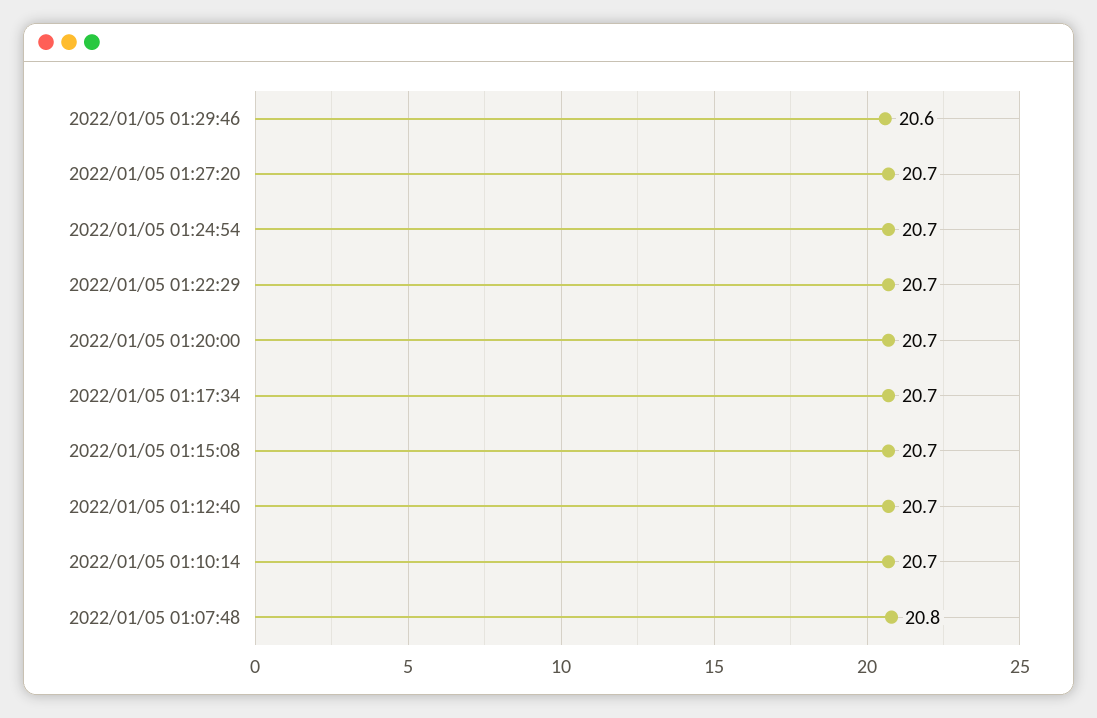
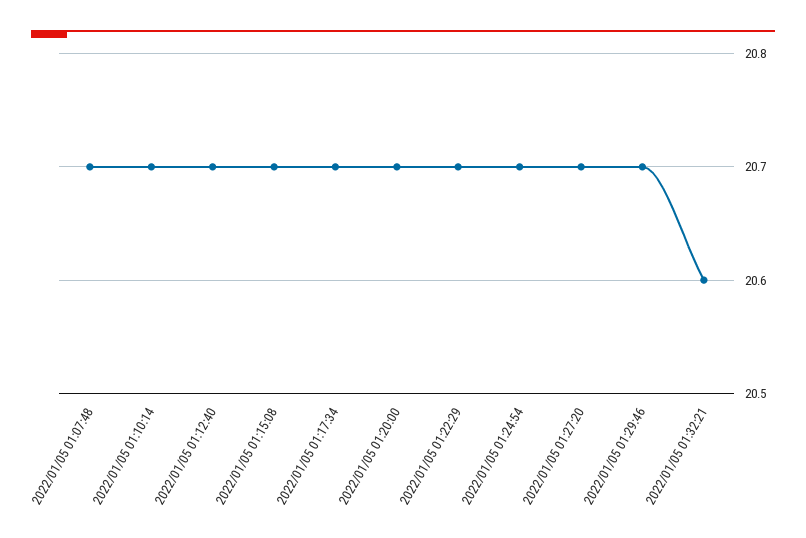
2022/01/05 01:29:46: 20.6 -> 20.7
2022/01/05 01:07:48: 20.8 -> 20.7
2022/01/05 01:32:21: none -> 20.6

